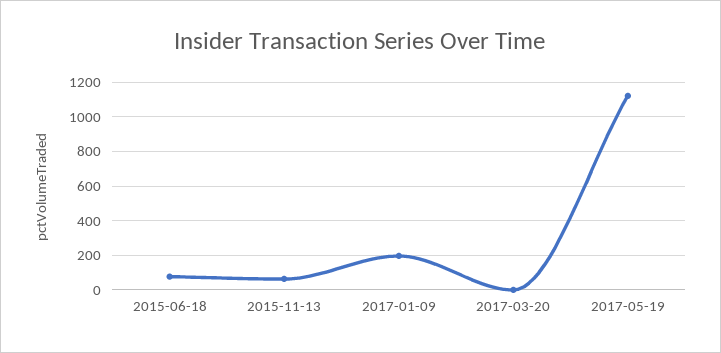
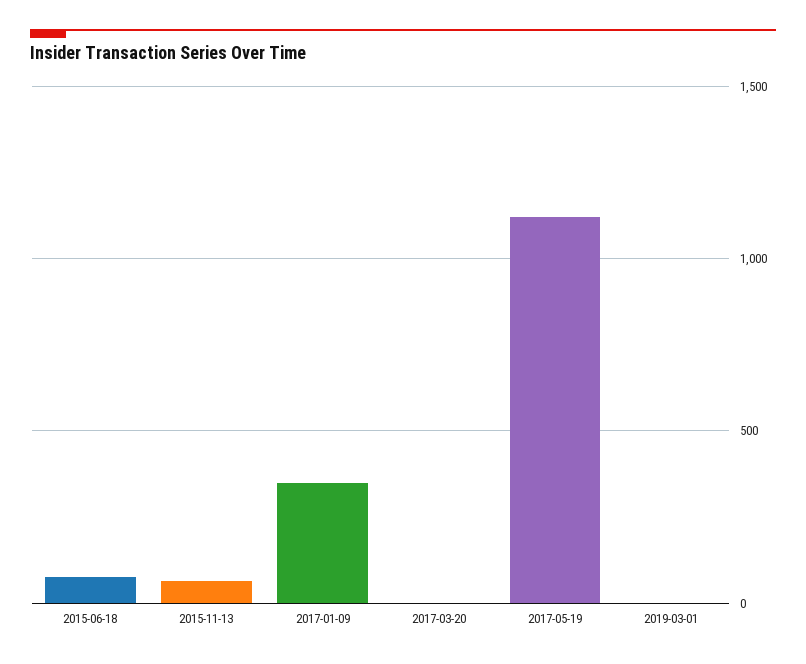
2017-01-09: 200 -> 350
2019-03-01: none -> 0

